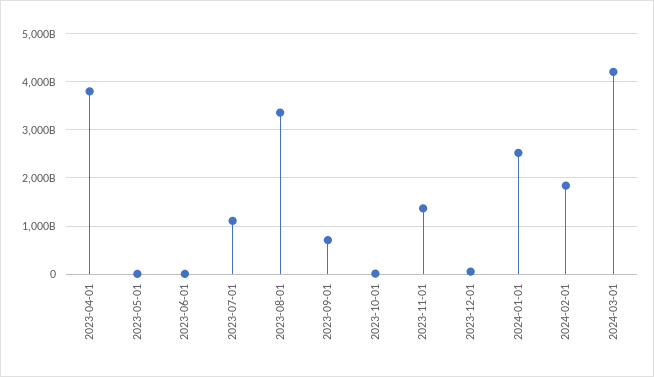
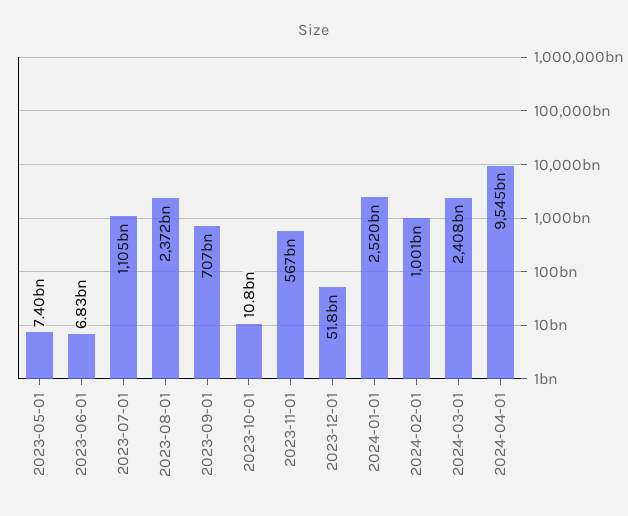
2023-04-01: 3800000000000 -> none
2023-08-01: 3400000000000 -> 2372000000000
2023-11-01: 1400000000000 -> 567000000000
2024-02-01: 1800000000000 -> 1001000000000
2024-03-01: 4200000000000 -> 2408000000000
2024-04-01: none -> 9545000000000

